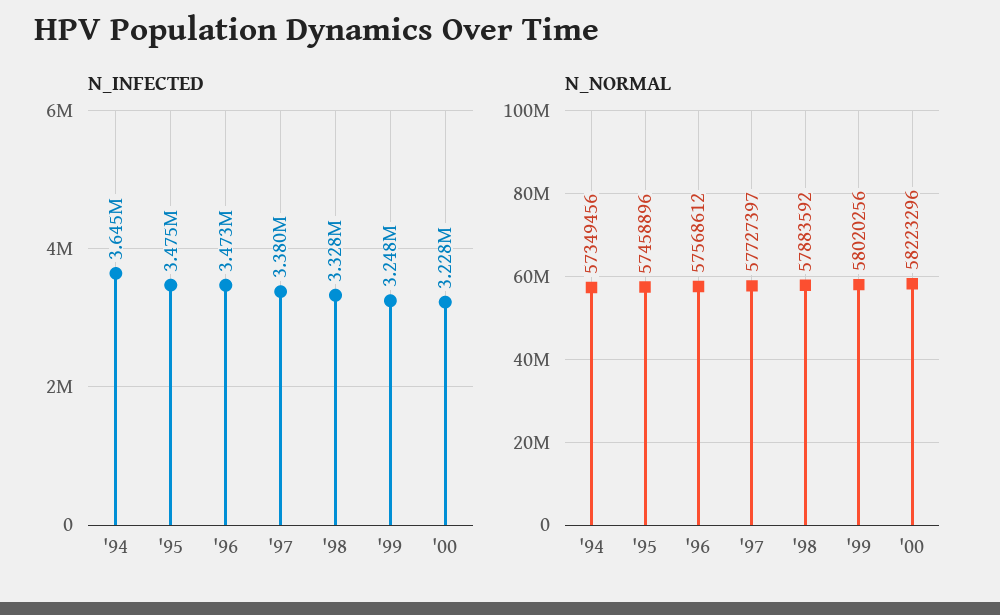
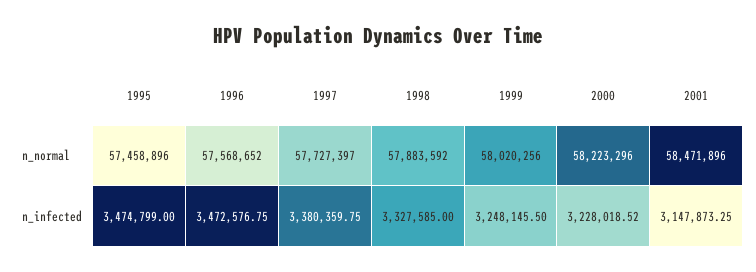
N_INFECTED, '94: 3645000 -> none
N_NORMAL, '94: 57349456 -> none
N_NORMAL, '96: 57568612 -> 57568652
N_NORMAL, 2001: none -> 58471896
N_INFECTED, 2001: none -> 3147873.25

